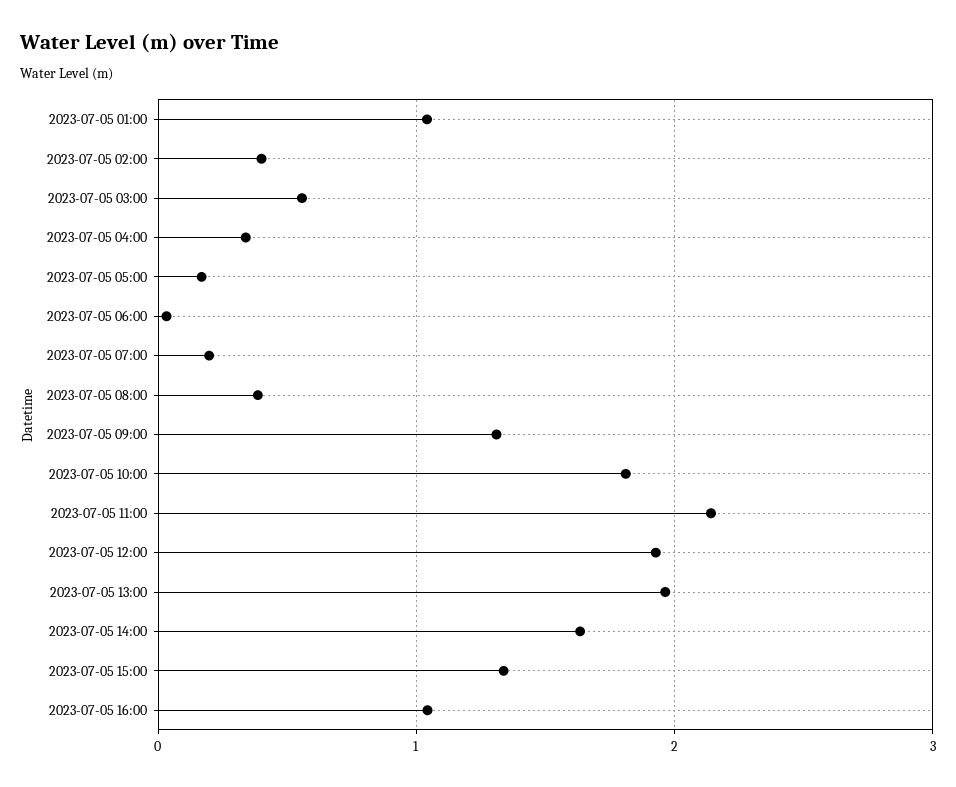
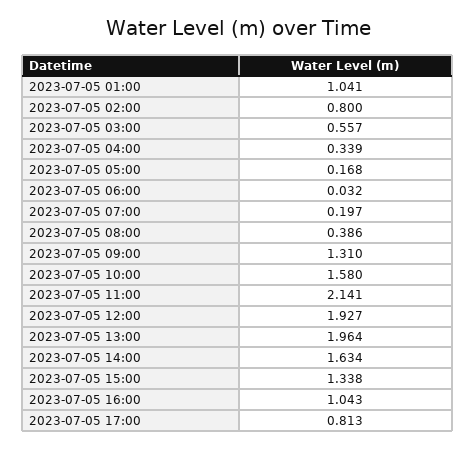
2023-07-05 02:00: 0.4 -> 0.8
2023-07-05 10:00: 1.8 -> 1.58
2023-07-05 17:00: none -> 0.813

